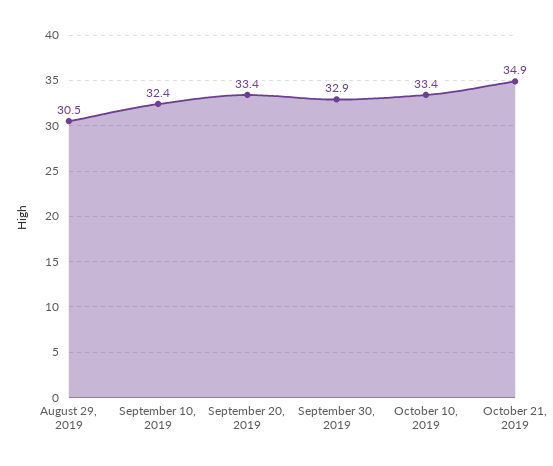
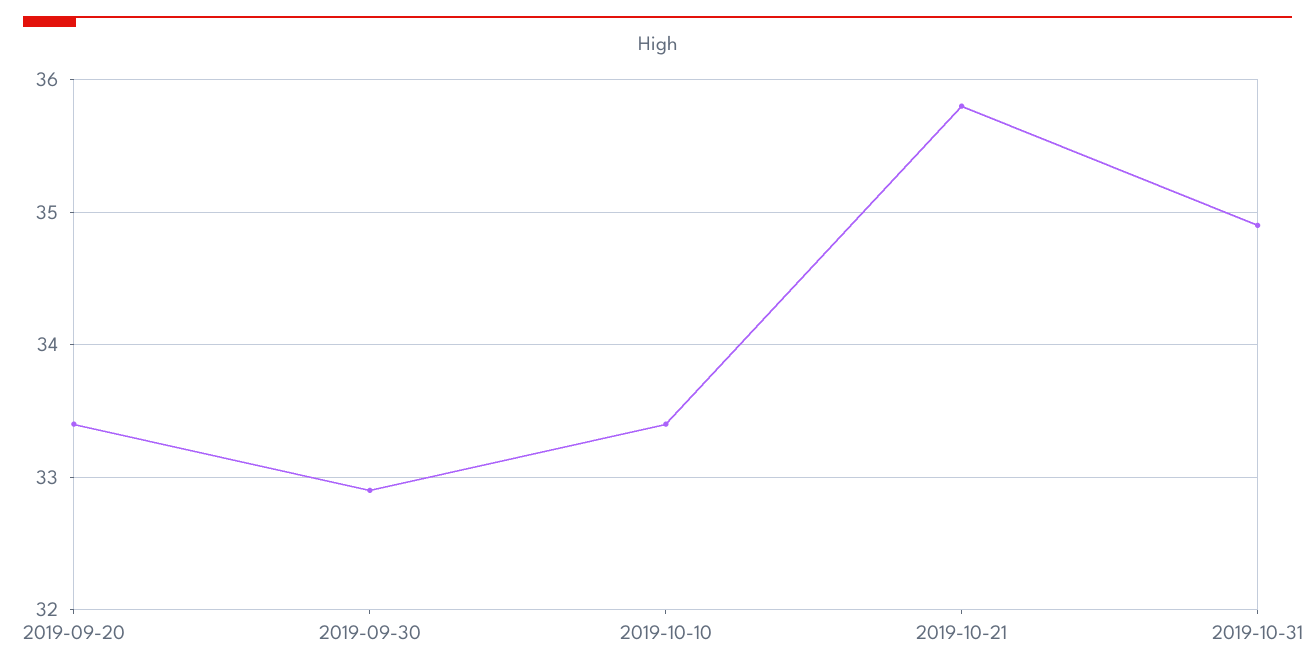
August 29, 2019: 30.5 -> none
September 10, 2019: 32.4 -> none
October 21, 2019: 34.9 -> 35.8
2019-10-31: none -> 34.9

